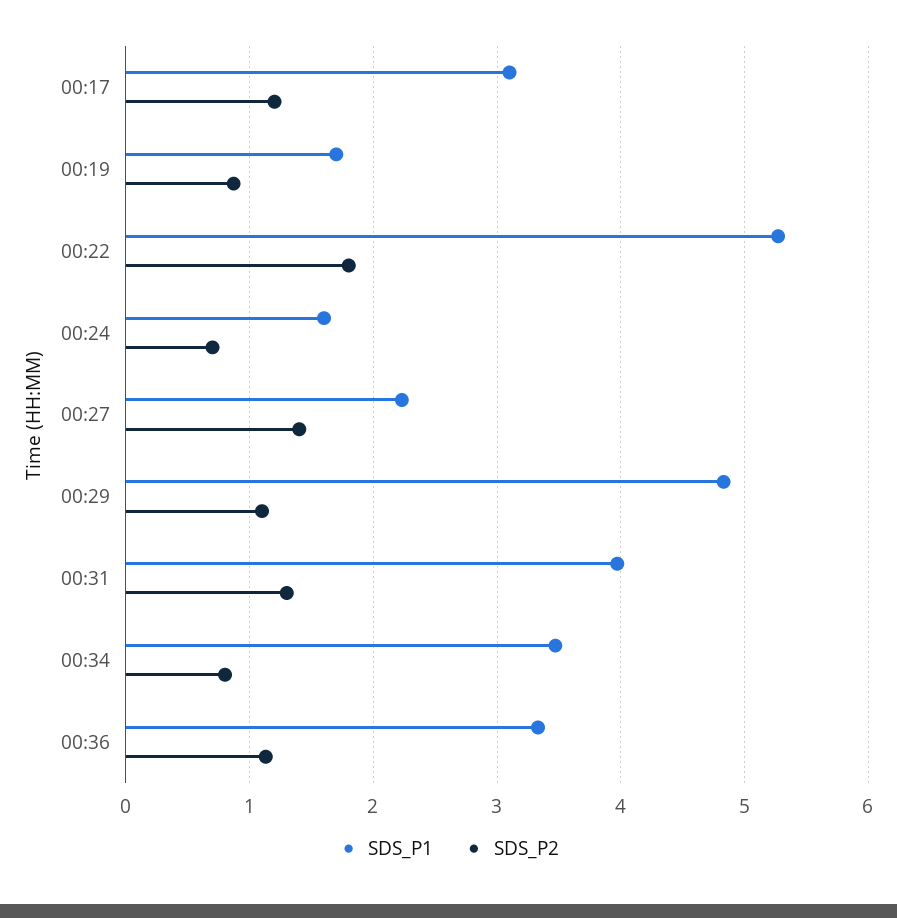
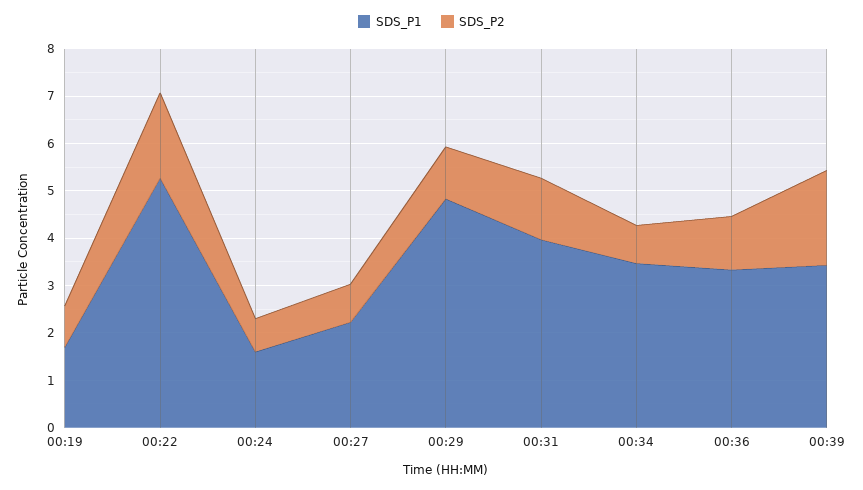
SDS_P1, 00:17: 3.1 -> none
SDS_P2, 00:17: 1.2 -> none
SDS_P2, 00:27: 1.4 -> 0.8
SDS_P1, 00:39: none -> 3.4
SDS_P2, 00:39: none -> 2

